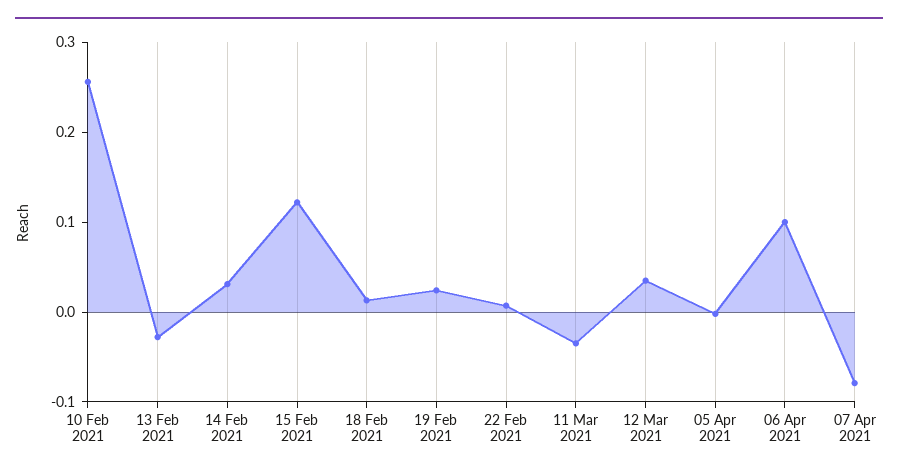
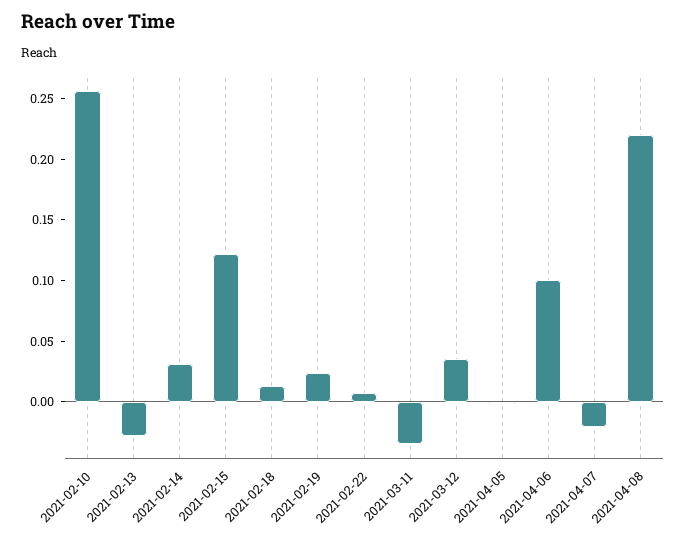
07 Apr 2021: -0.08 -> -0.02
2021-04-08: none -> 0.22

